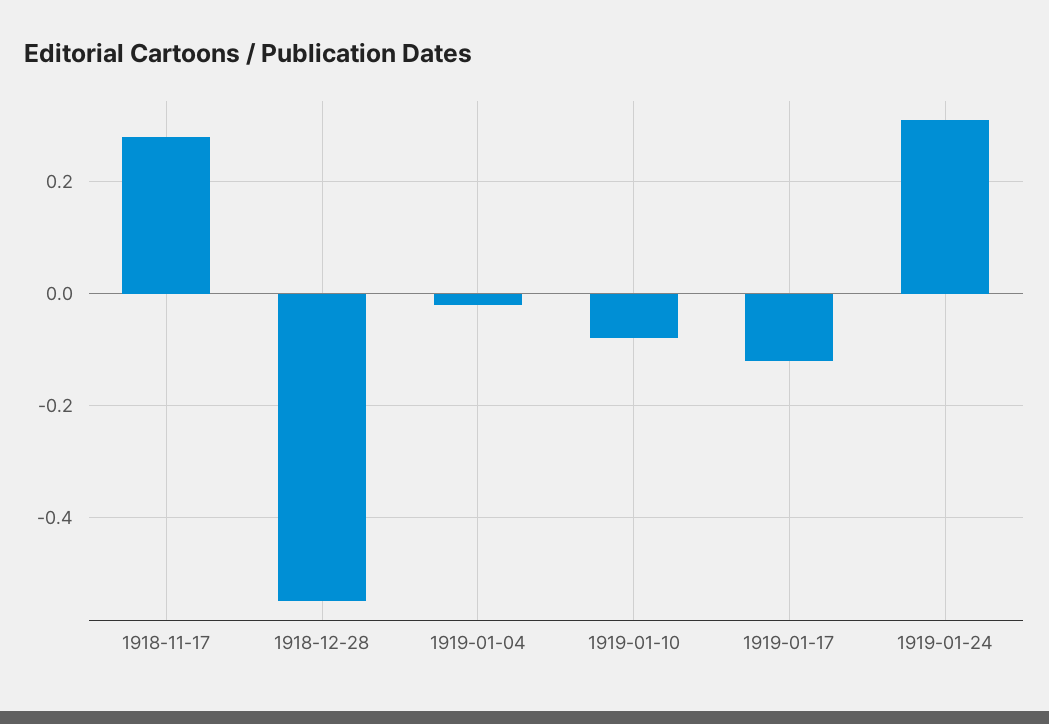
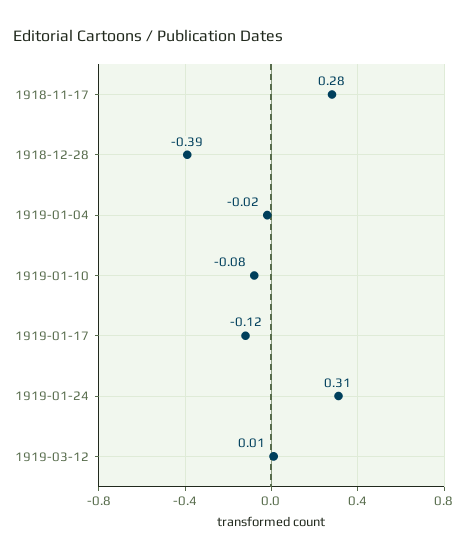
1918-12-28: -0.55 -> -0.39
1919-03-12: none -> 0.01

